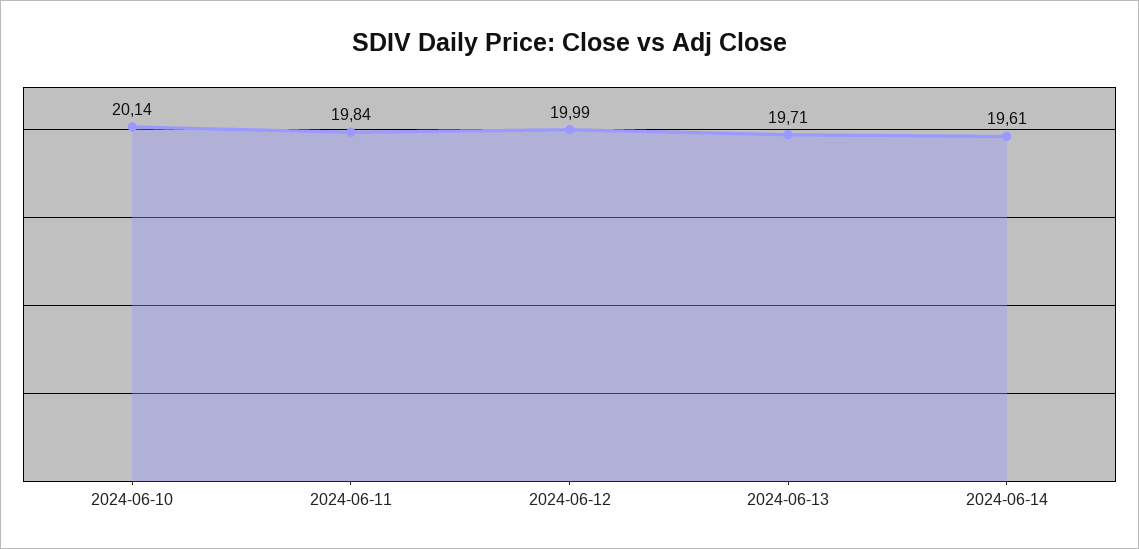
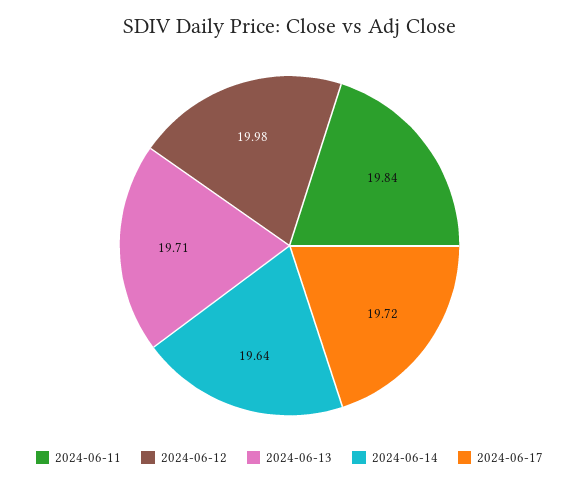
2024-06-10: 20.14 -> none
2024-06-12: 19.99 -> 19.98
2024-06-14: 19.61 -> 19.64
2024-06-17: none -> 19.72

